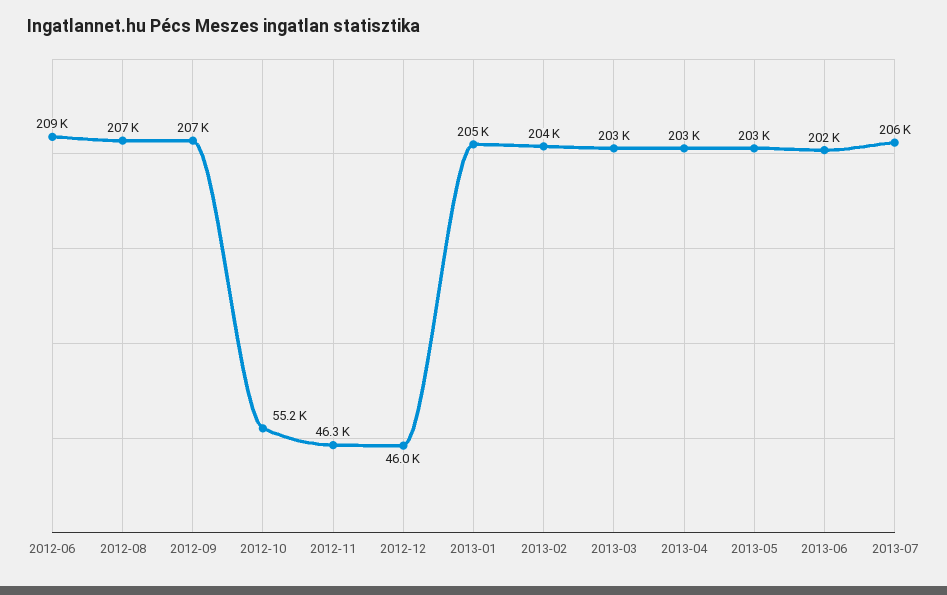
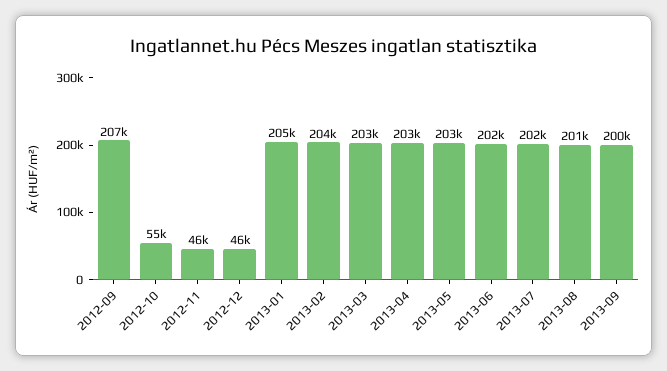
2012-06: 209000 -> none
2012-08: 207000 -> none
2013-07: 206000 -> 202000
2013-08: none -> 201000
2013-09: none -> 200000

